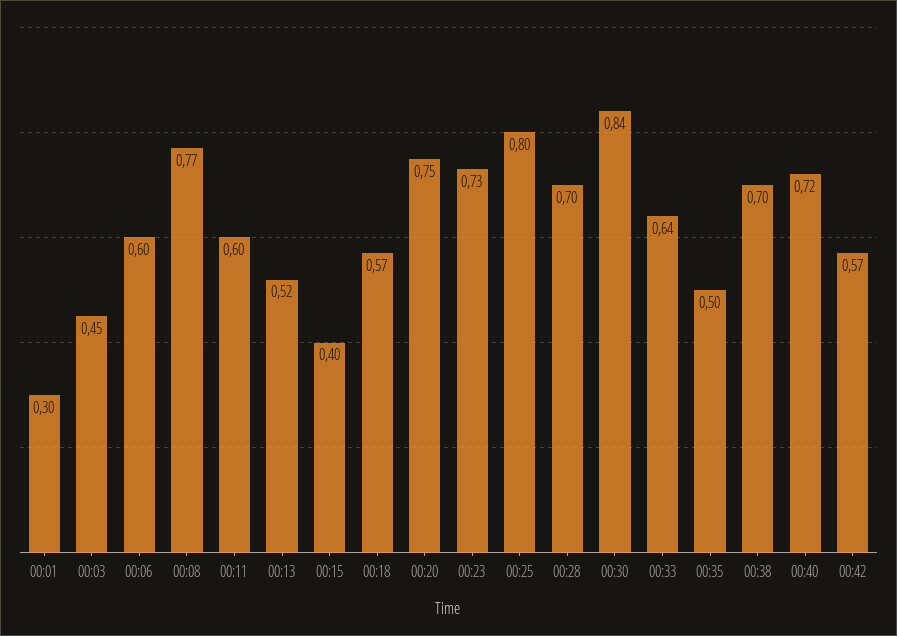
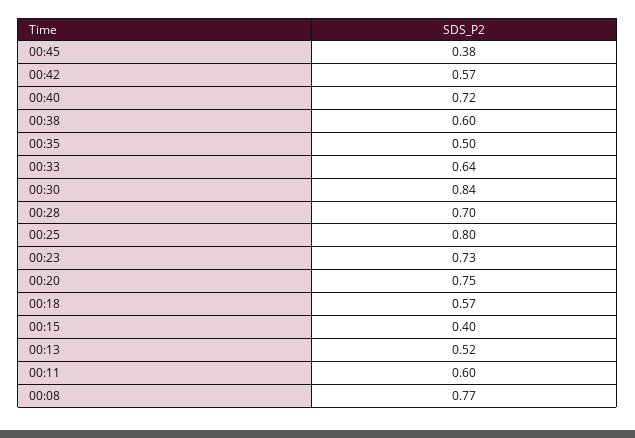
00:01: 0.3 -> none
00:03: 0.45 -> none
00:06: 0.6 -> none
00:38: 0.7 -> 0.6
00:45: none -> 0.38

